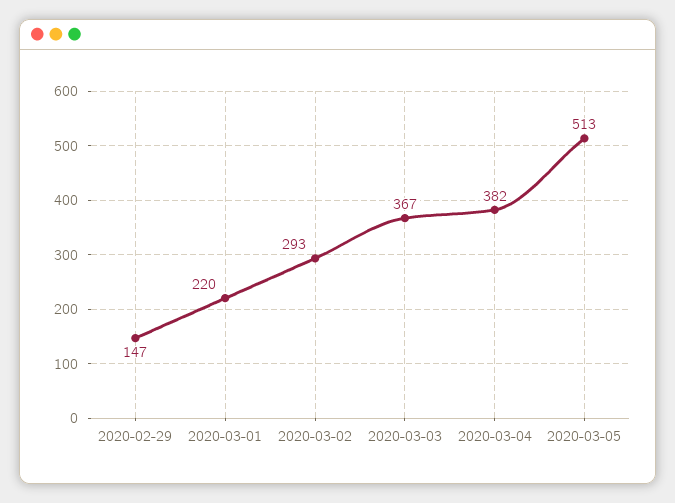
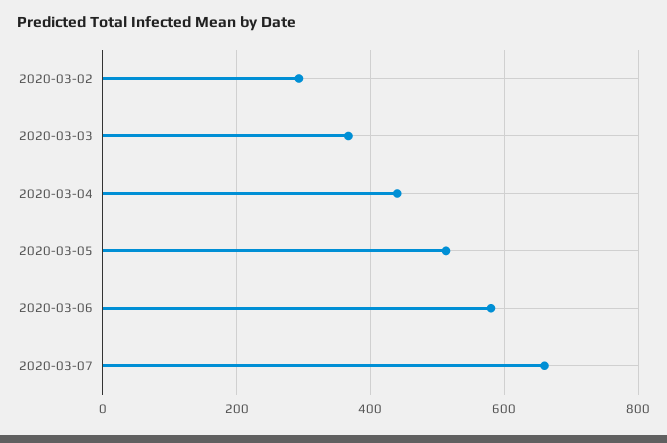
2020-02-29: 147 -> none
2020-03-01: 220 -> none
2020-03-04: 382 -> 440
2020-03-06: none -> 580
2020-03-07: none -> 660

